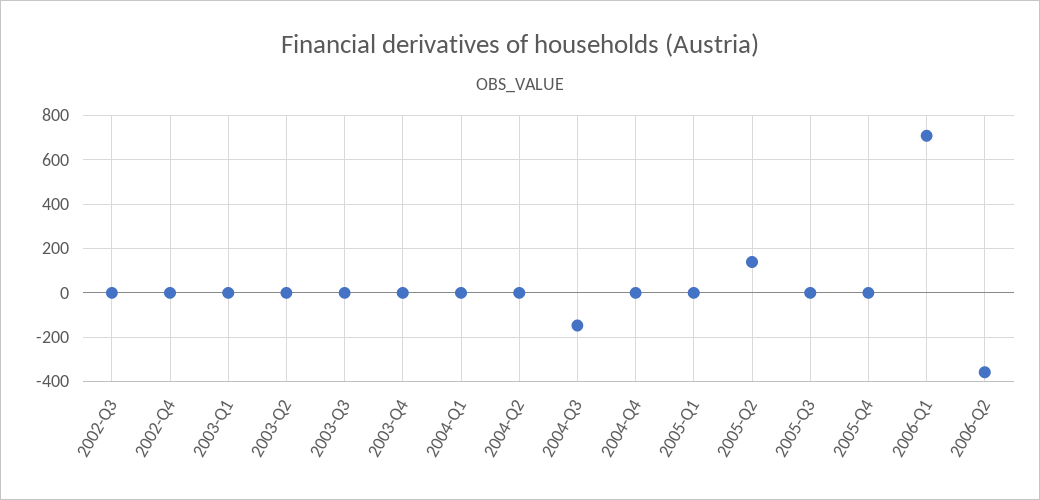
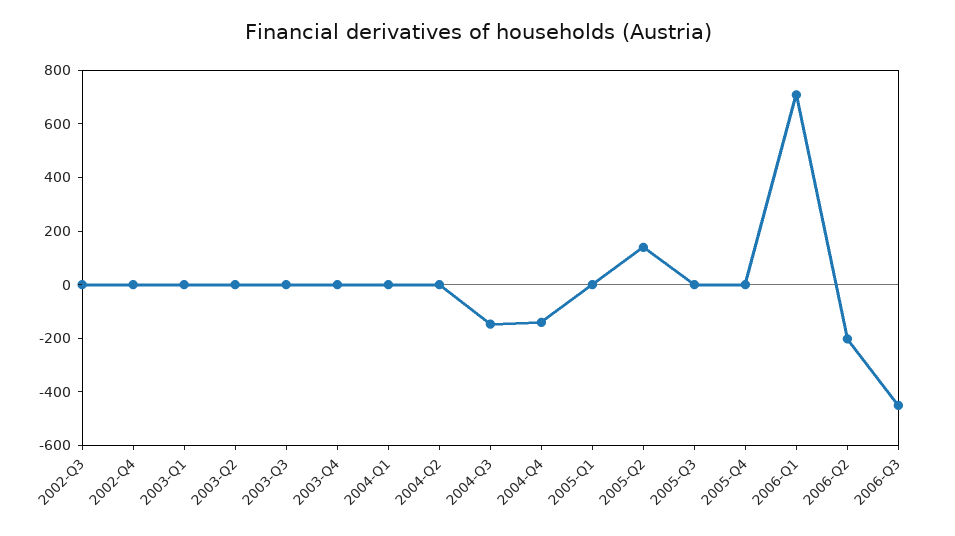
2004-Q4: 0 -> -150
2006-Q2: -350 -> -200
2006-Q3: none -> -450

